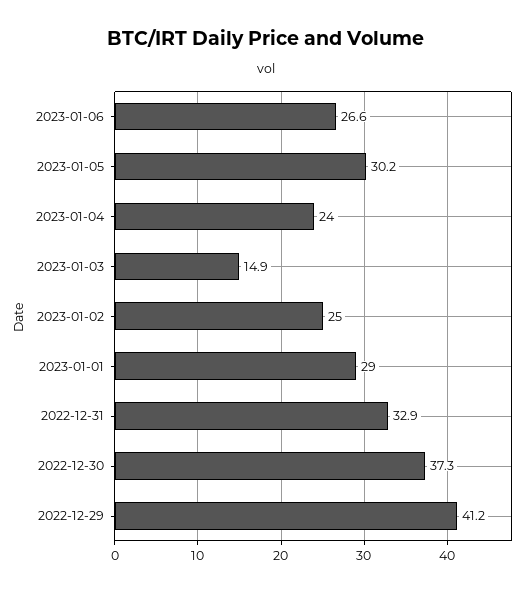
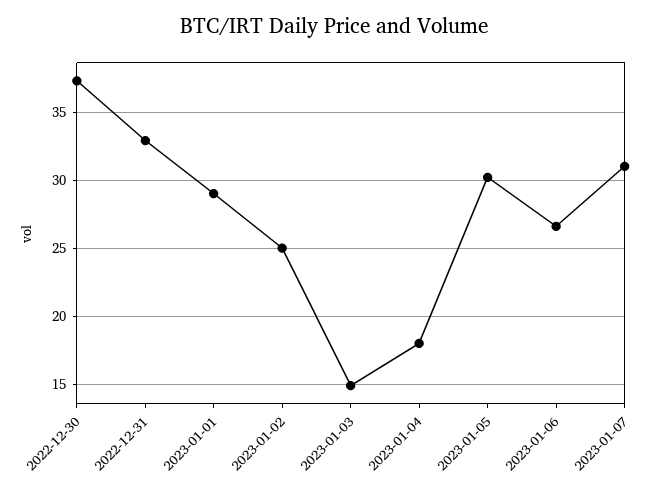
2023-01-04: 24 -> 18
2022-12-29: 41.2 -> none
2023-01-07: none -> 31

